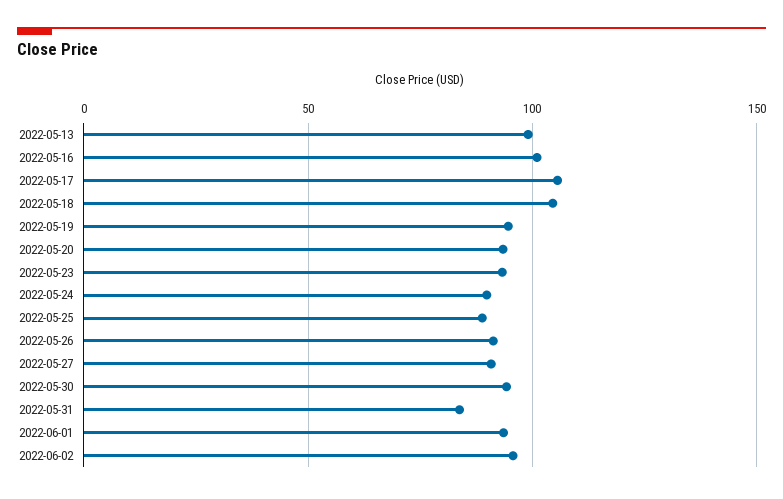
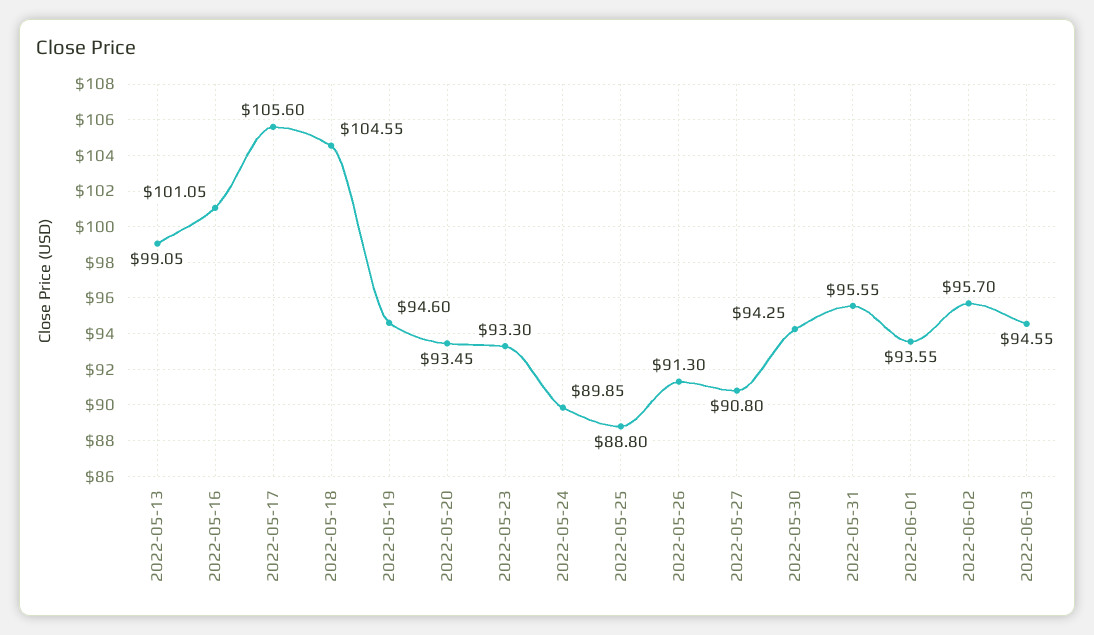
2022-05-31: 85 -> 95.55
2022-06-03: none -> 94.55

